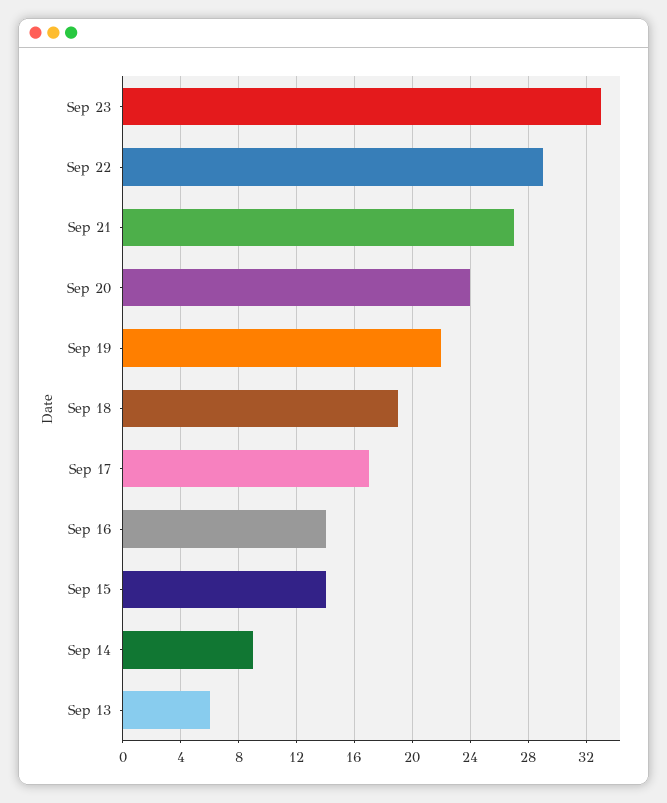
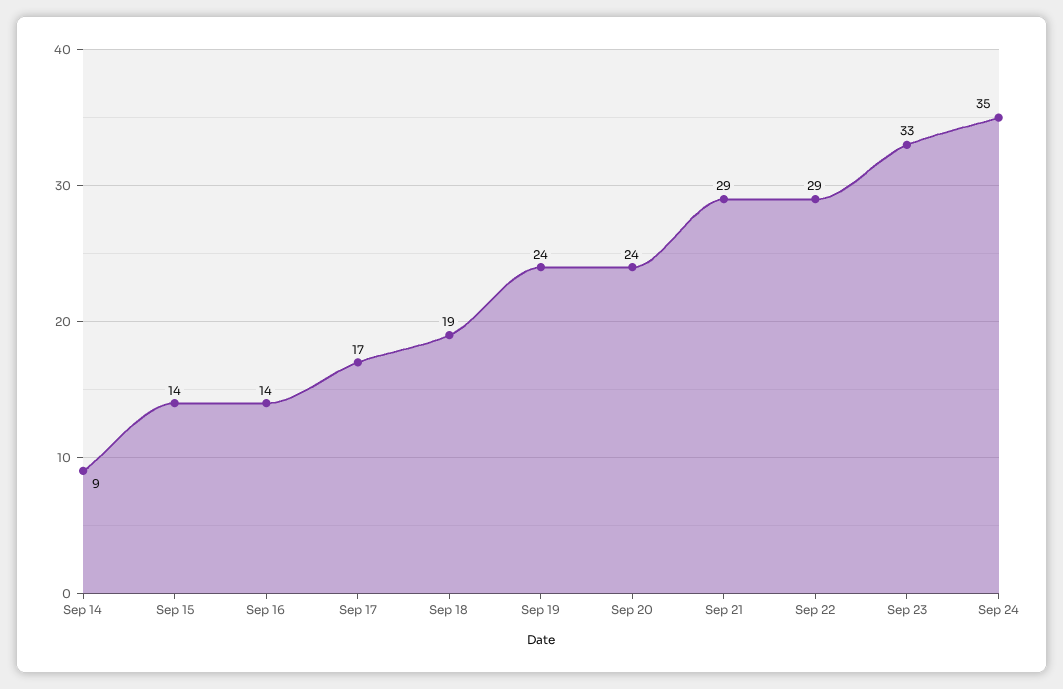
Sep 21: 27 -> 29
Sep 19: 22 -> 24
Sep 13: 6 -> none
Sep 24: none -> 35

